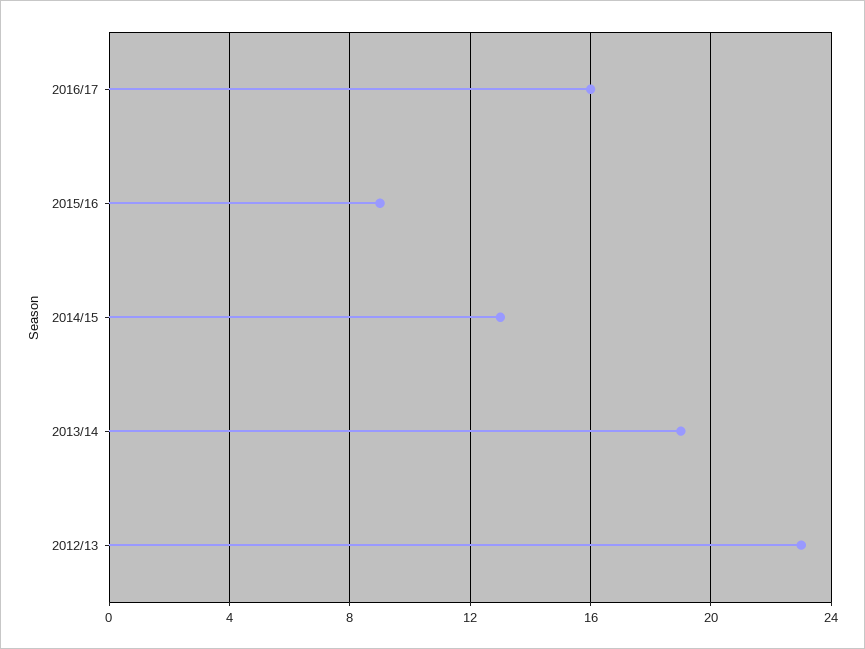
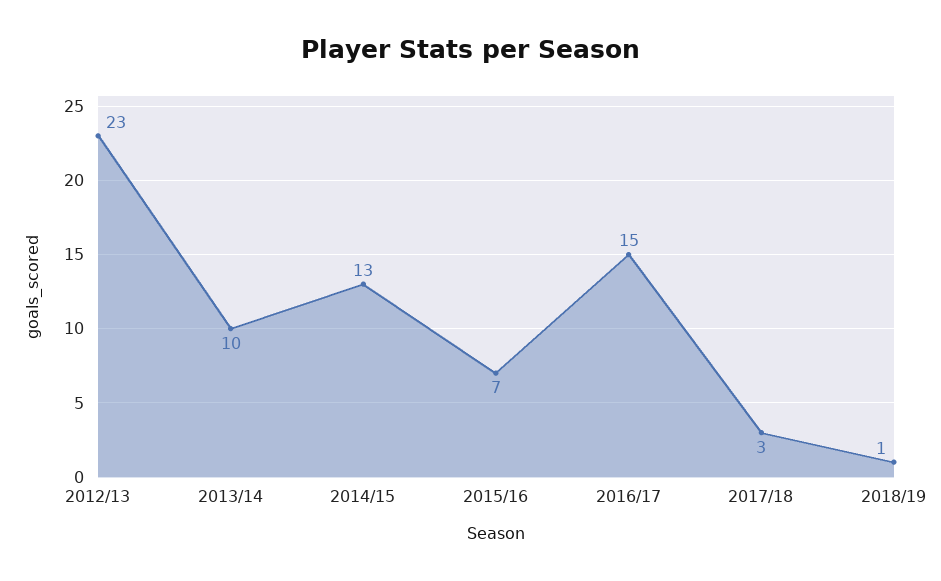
2016/17: 16 -> 15
2015/16: 9 -> 7
2013/14: 19 -> 10
2017/18: none -> 3
2018/19: none -> 1

